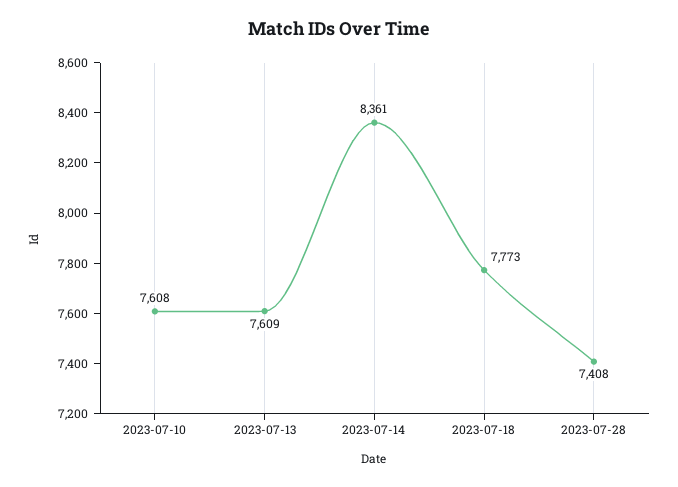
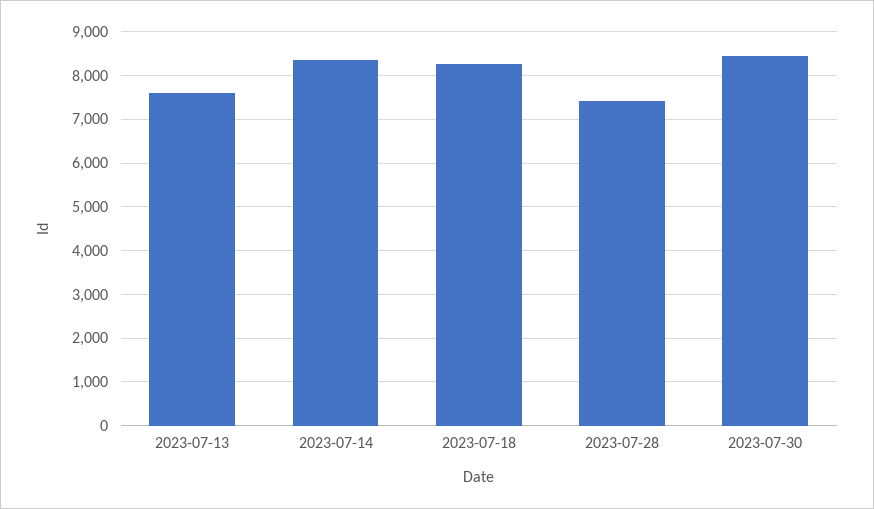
2023-07-10: 7608 -> none
2023-07-18: 7773 -> 8200
2023-07-30: none -> 8400

